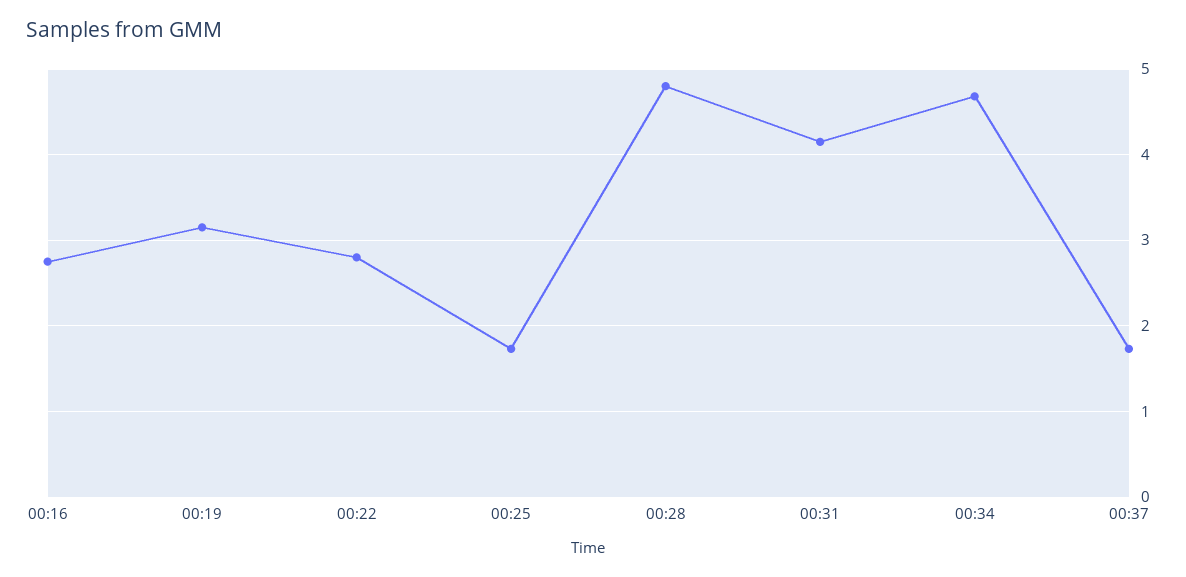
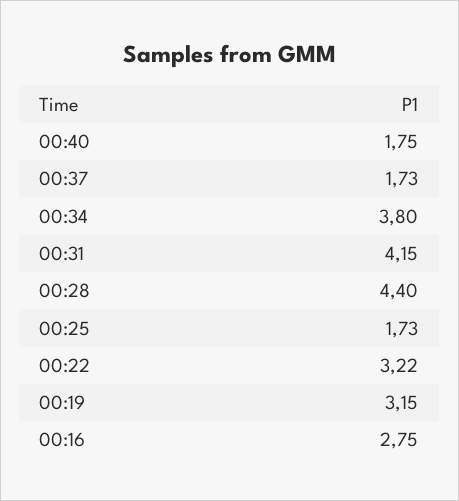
00:22: 2.8 -> 3.22
00:28: 4.8 -> 4.4
00:34: 4.7 -> 3.8
00:40: none -> 1.75

